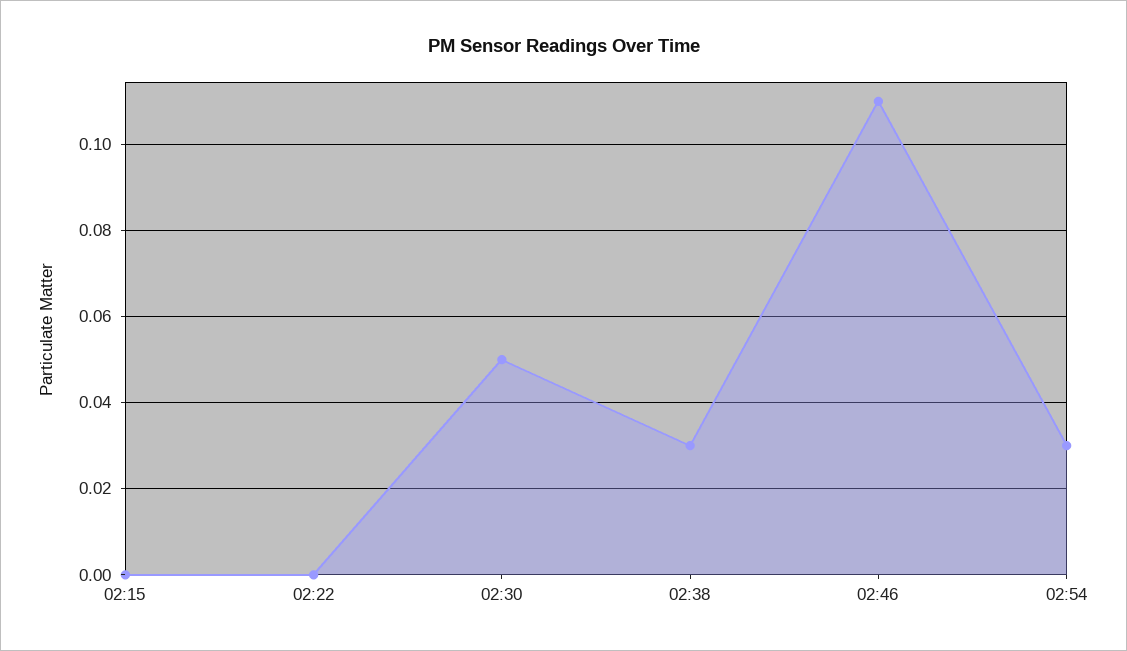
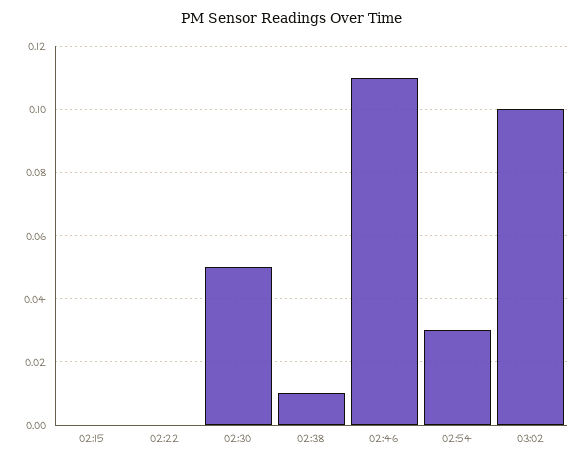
02:38: 0.03 -> 0.01
03:02: none -> 0.1

